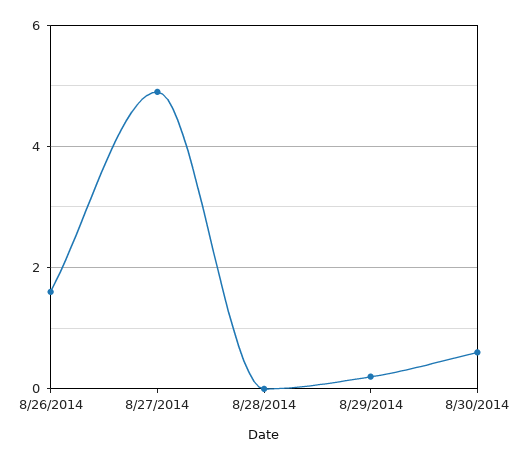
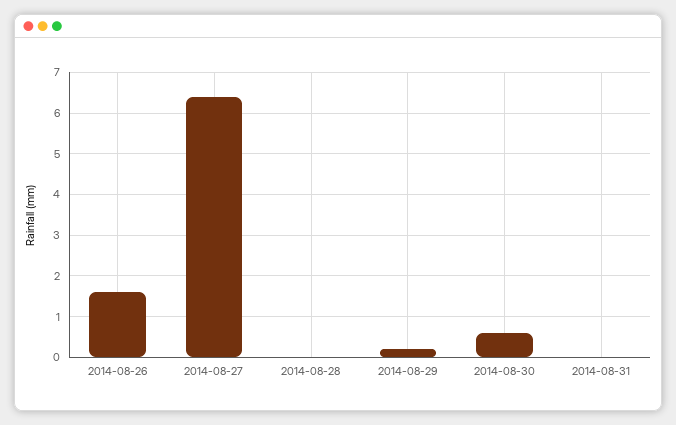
8/27/2014: 5 -> 6.5
2014-08-31: none -> 0

